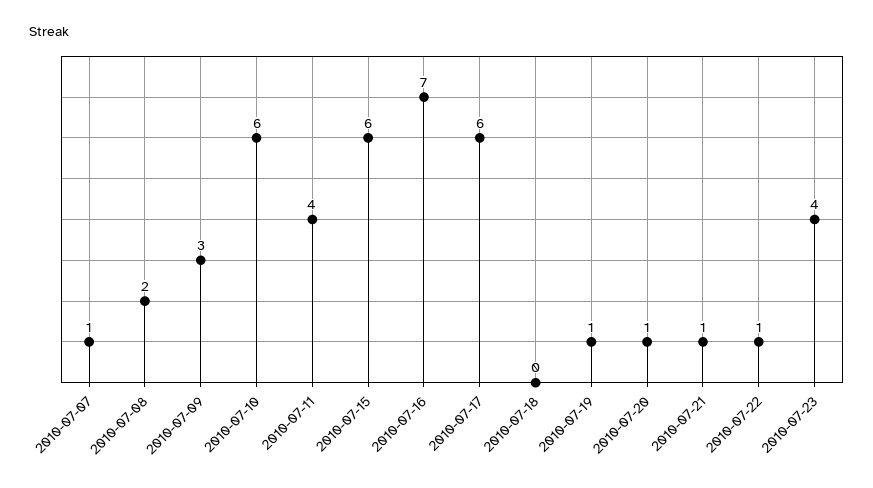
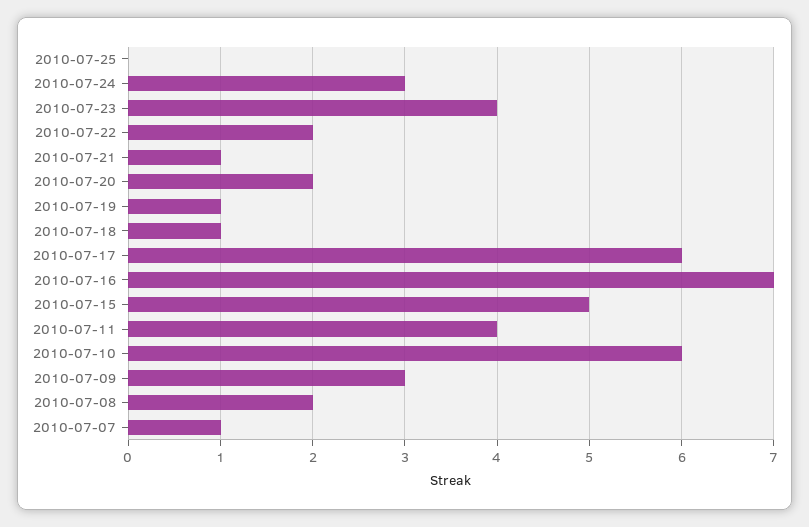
2010-07-15: 6 -> 5
2010-07-18: 0 -> 1
2010-07-20: 1 -> 2
2010-07-22: 1 -> 2
2010-07-25: none -> 0
2010-07-24: none -> 3

